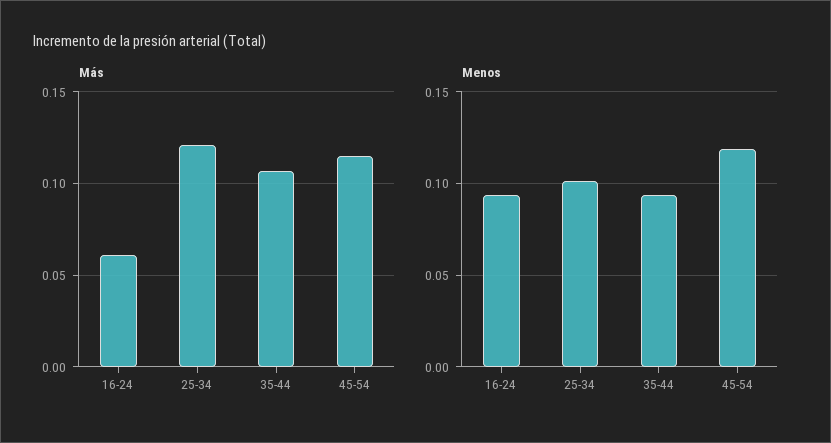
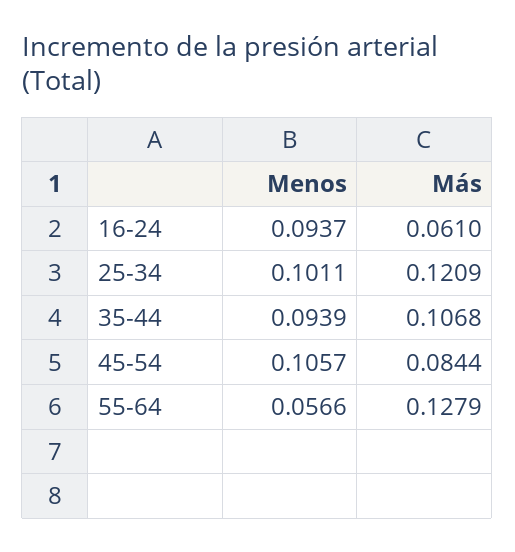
Más, 45-54: 0.115 -> 0.0844
Menos, 45-54: 0.12 -> 0.1057
Menos, 55-64: none -> 0.0566
Más, 55-64: none -> 0.1279

